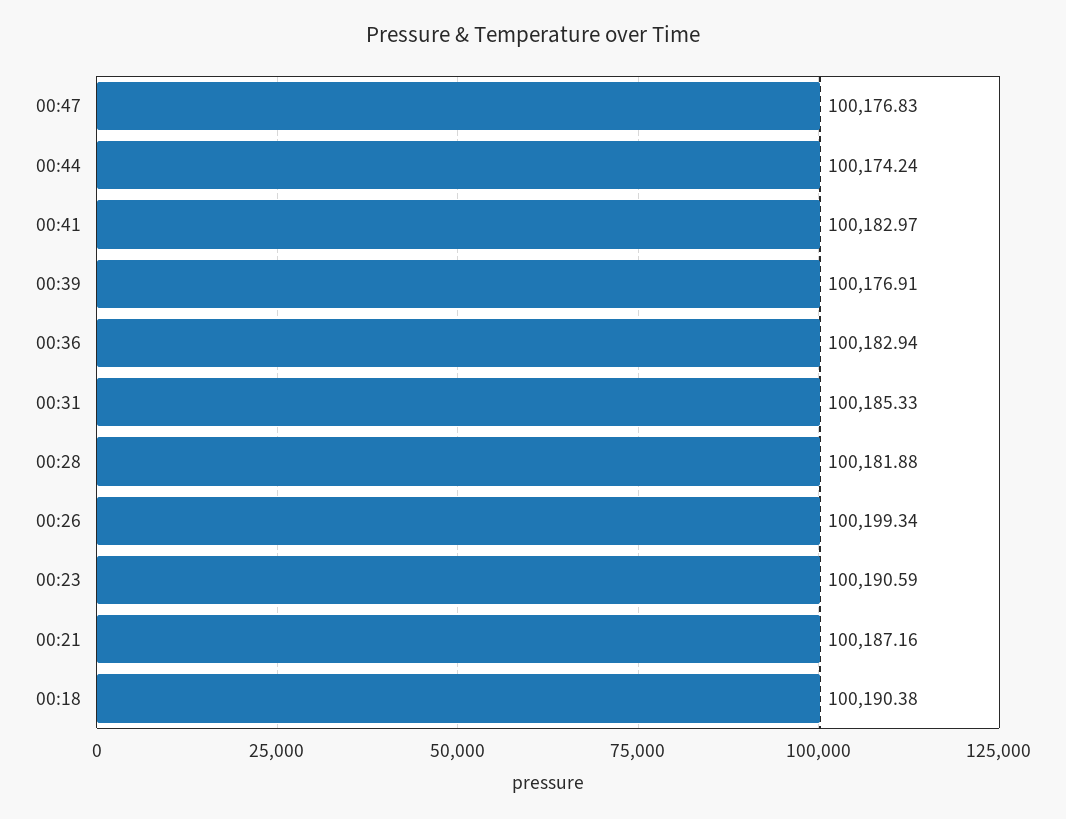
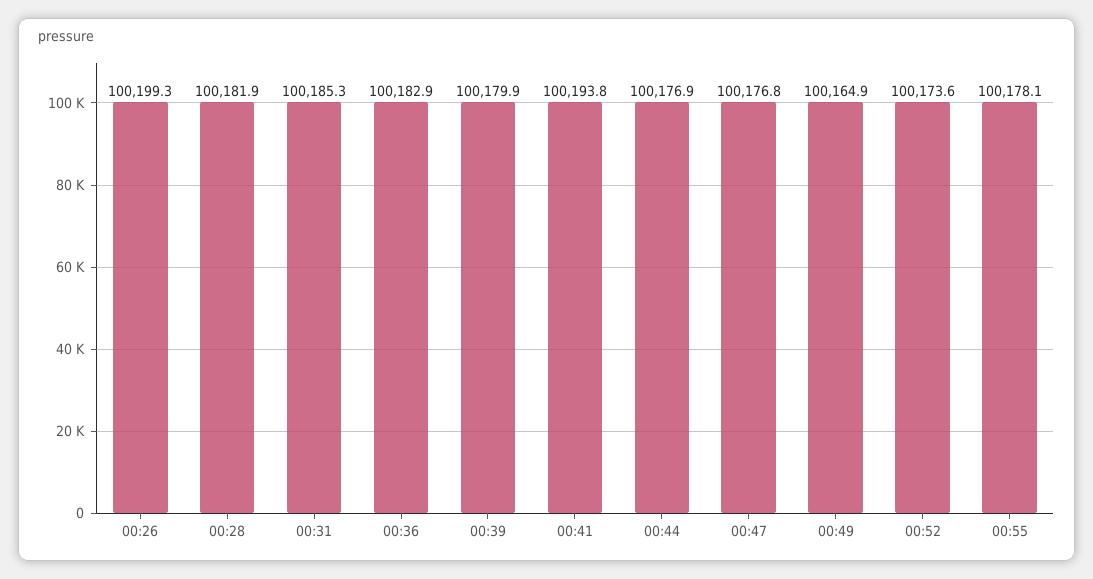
00:44: 100174.24 -> 100176.9
00:41: 100182.97 -> 100193.8
00:39: 100176.91 -> 100179.9
00:23: 100190.59 -> none
00:21: 100187.16 -> none
00:18: 100190.38 -> none
00:49: none -> 100164.9
00:52: none -> 100173.6
00:55: none -> 100178.1

